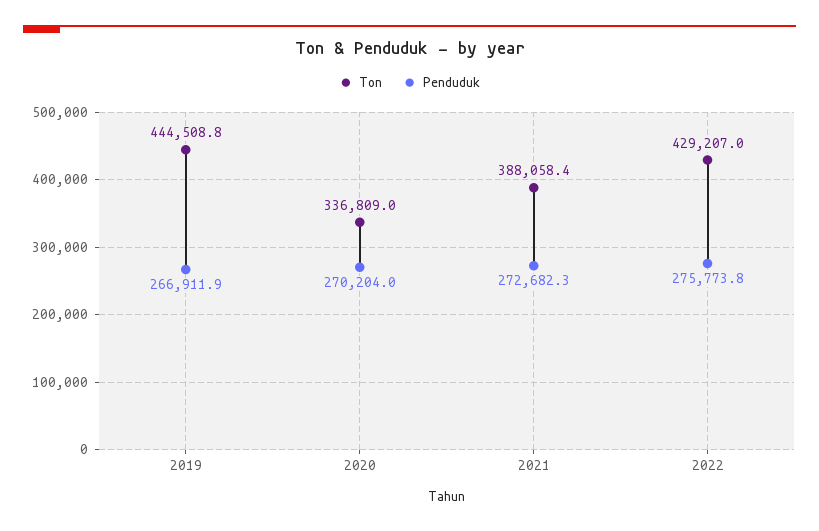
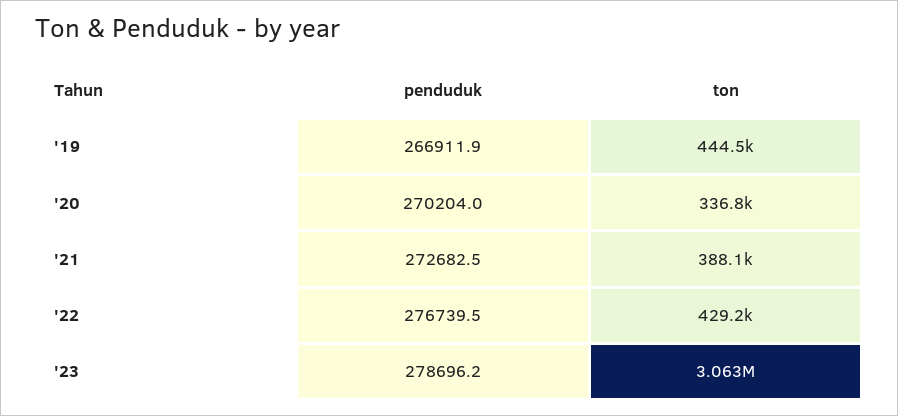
Penduduk, 2021: 272682.3 -> 272682.5
Penduduk, 2022: 275773.8 -> 276739.5
Penduduk, '23: none -> 278696.2
Ton, '23: none -> 3063000

